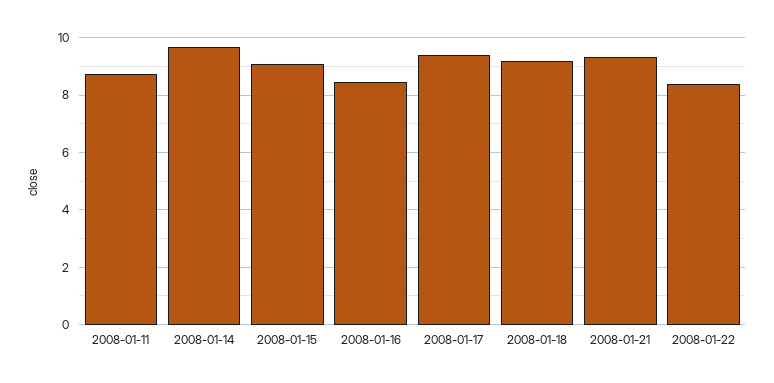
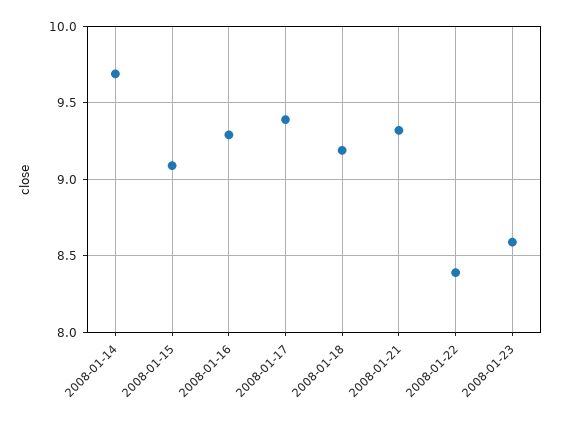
2008-01-11: 8.75 -> none
2008-01-16: 8.5 -> 9.3
2008-01-23: none -> 8.6

